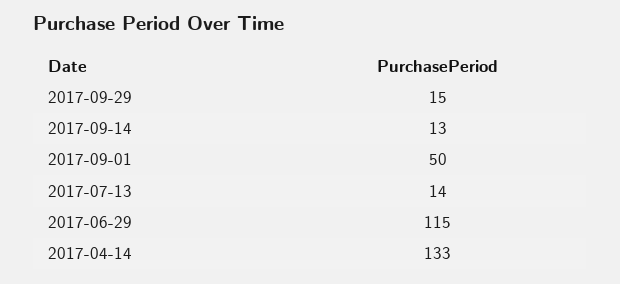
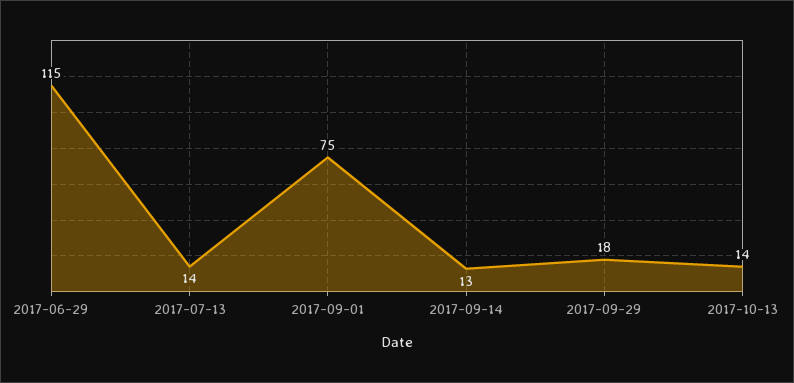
2017-09-29: 15 -> 18
2017-09-01: 50 -> 75
2017-04-14: 133 -> none
2017-10-13: none -> 14

